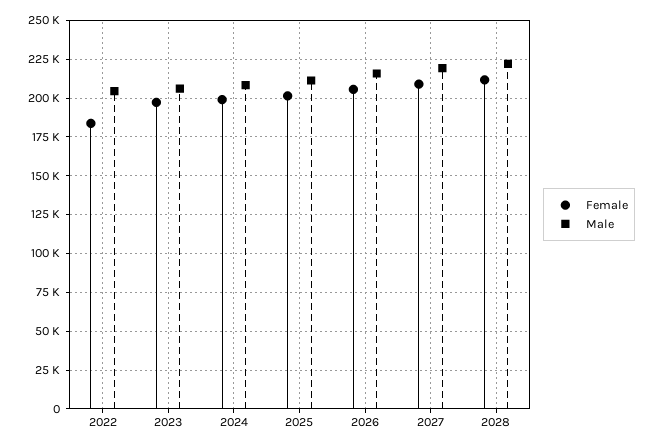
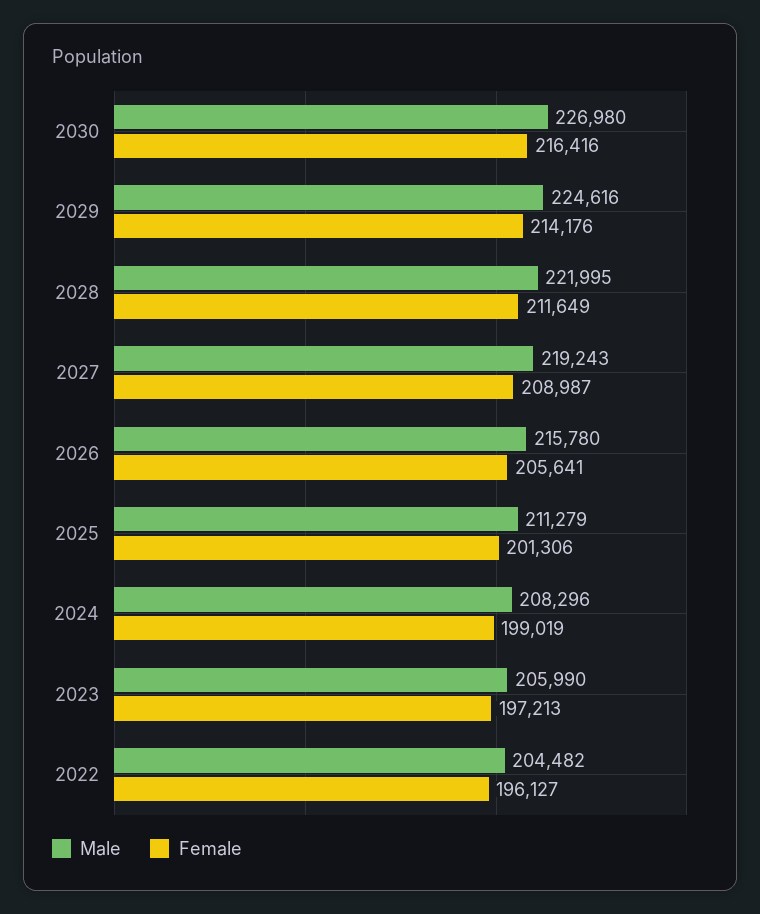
Female, 2022: 185000 -> 196127
Male, 2030: none -> 226980
Female, 2030: none -> 216416
Male, 2029: none -> 224616
Female, 2029: none -> 214176

